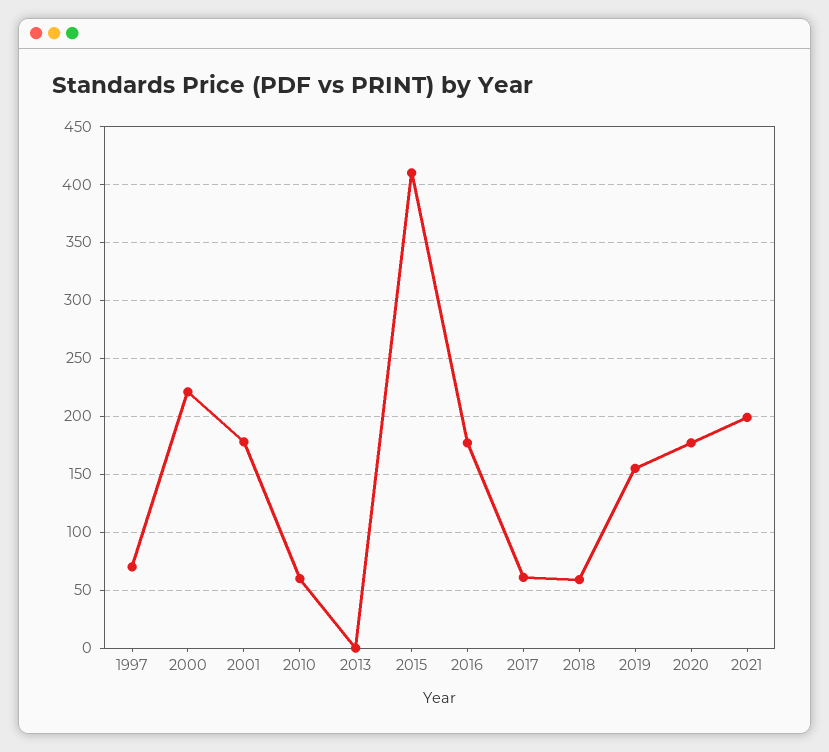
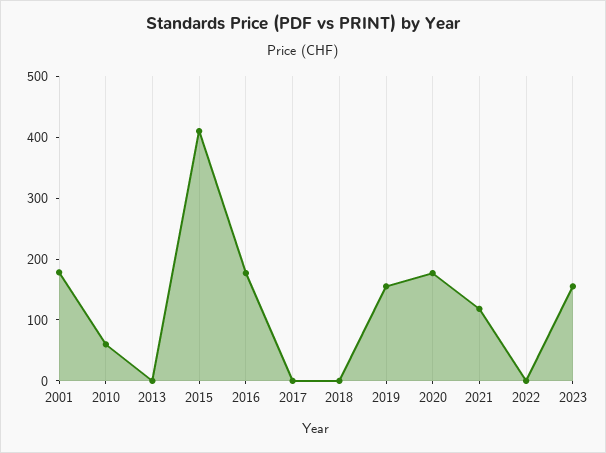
1997: 70 -> none
2000: 220 -> none
2017: 60 -> 0
2018: 60 -> 0
2021: 200 -> 120
2022: none -> 0
2023: none -> 160

